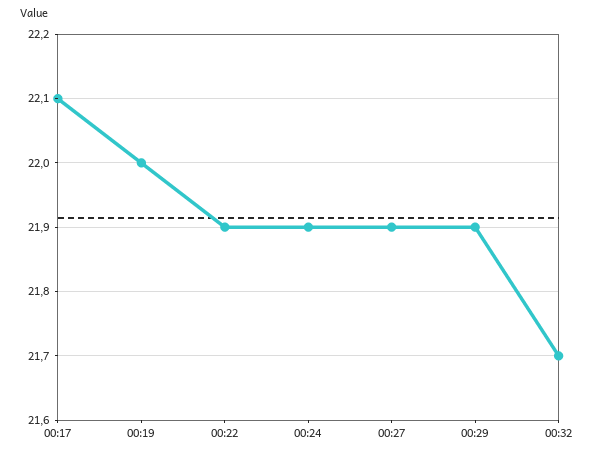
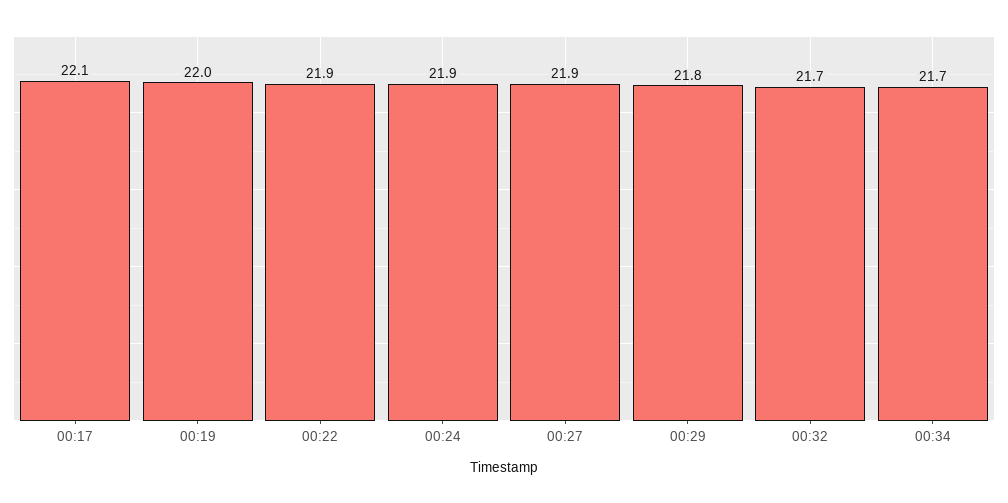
00:29: 21.9 -> 21.8
00:34: none -> 21.7

